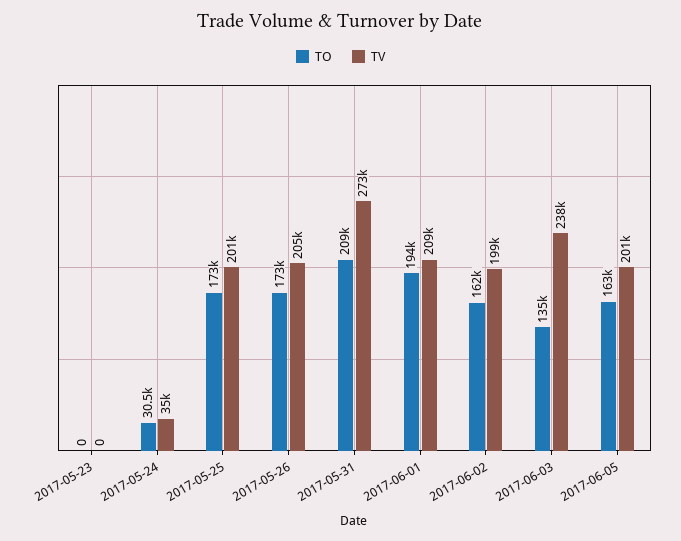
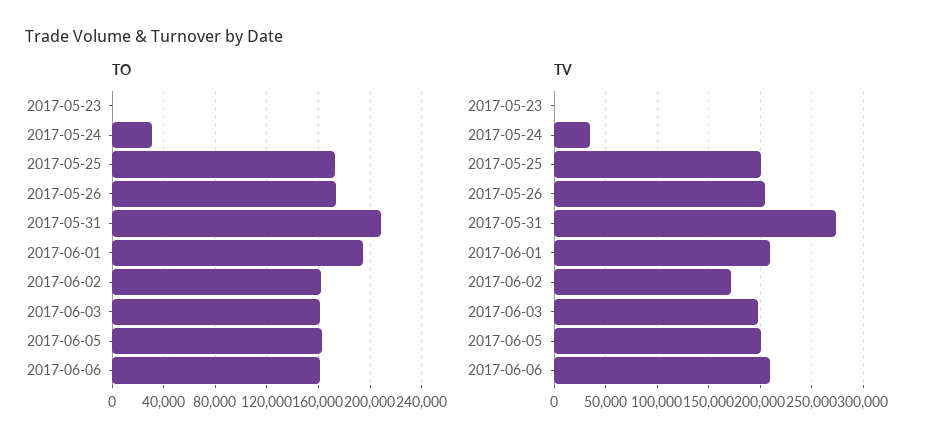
TV, 2017-06-02: 199000 -> 170000
TO, 2017-06-03: 135000 -> 160000
TV, 2017-06-03: 238000 -> 200000
TO, 2017-06-06: none -> 160000
TV, 2017-06-06: none -> 210000

